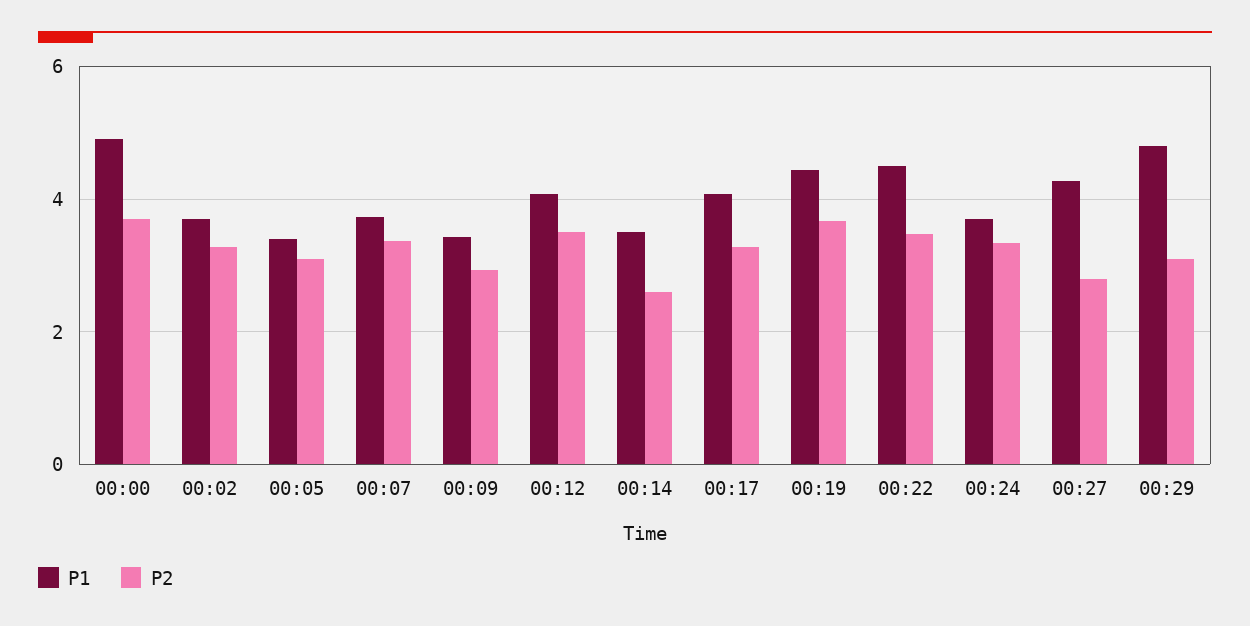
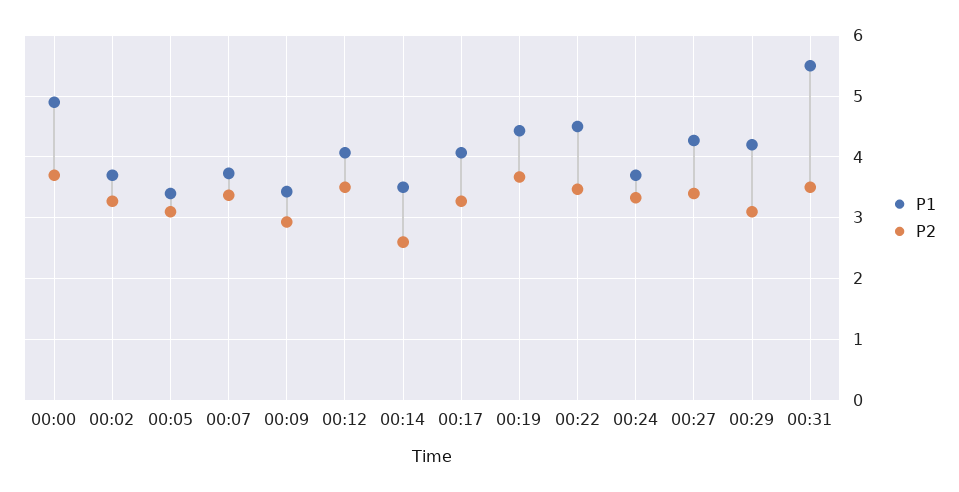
P2, 00:27: 2.8 -> 3.4
P1, 00:29: 4.8 -> 4.2
P1, 00:31: none -> 5.5
P2, 00:31: none -> 3.5

